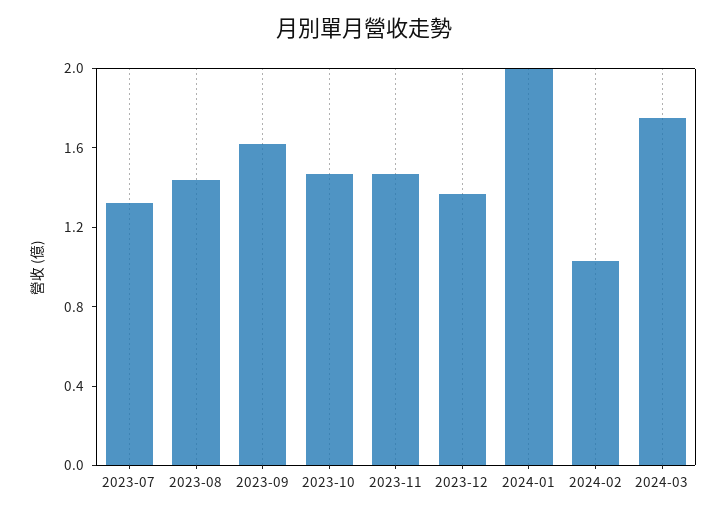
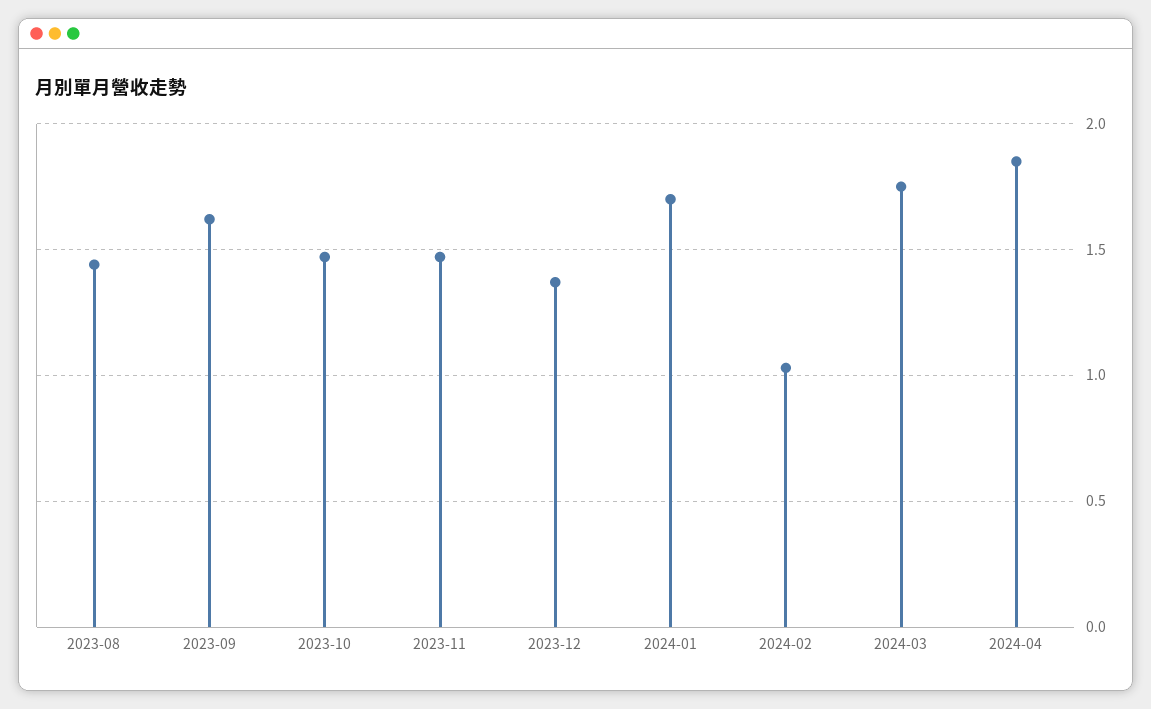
2023-07: 1.3 -> none
2024-01: 2 -> 1.7
2024-04: none -> 1.85

